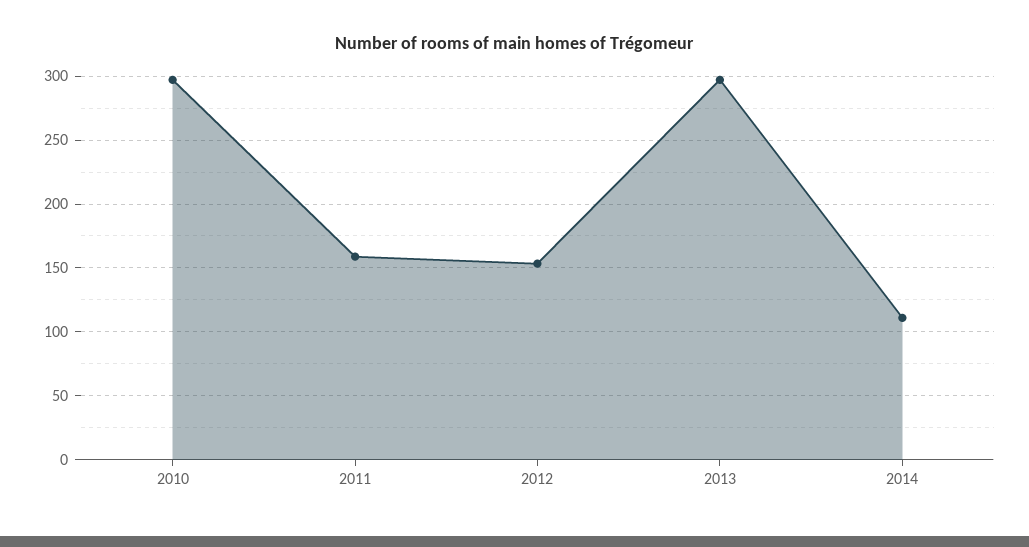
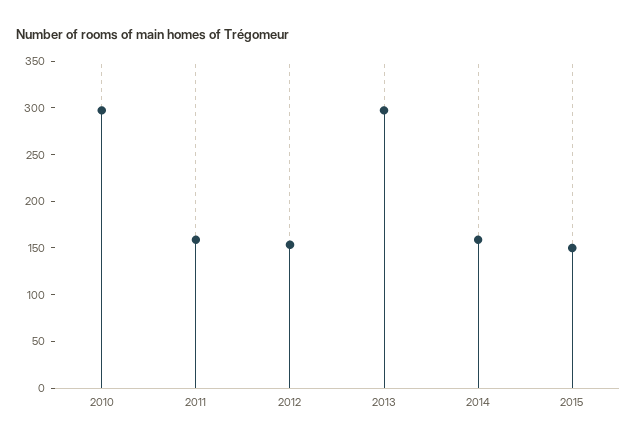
2014: 110 -> 160
2015: none -> 150

